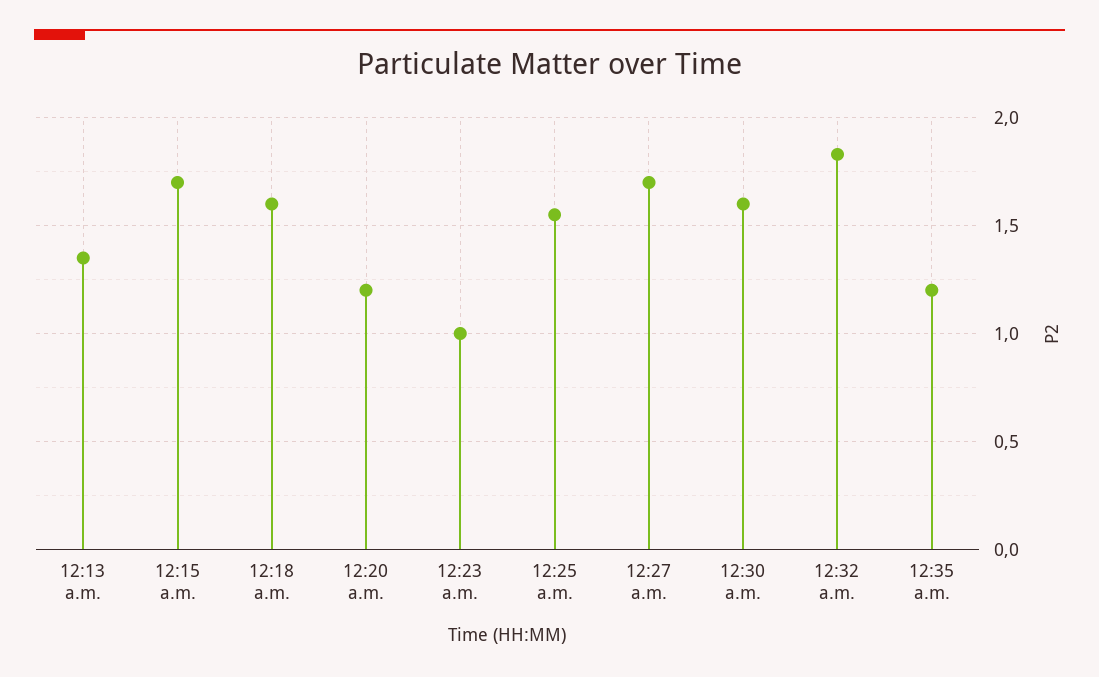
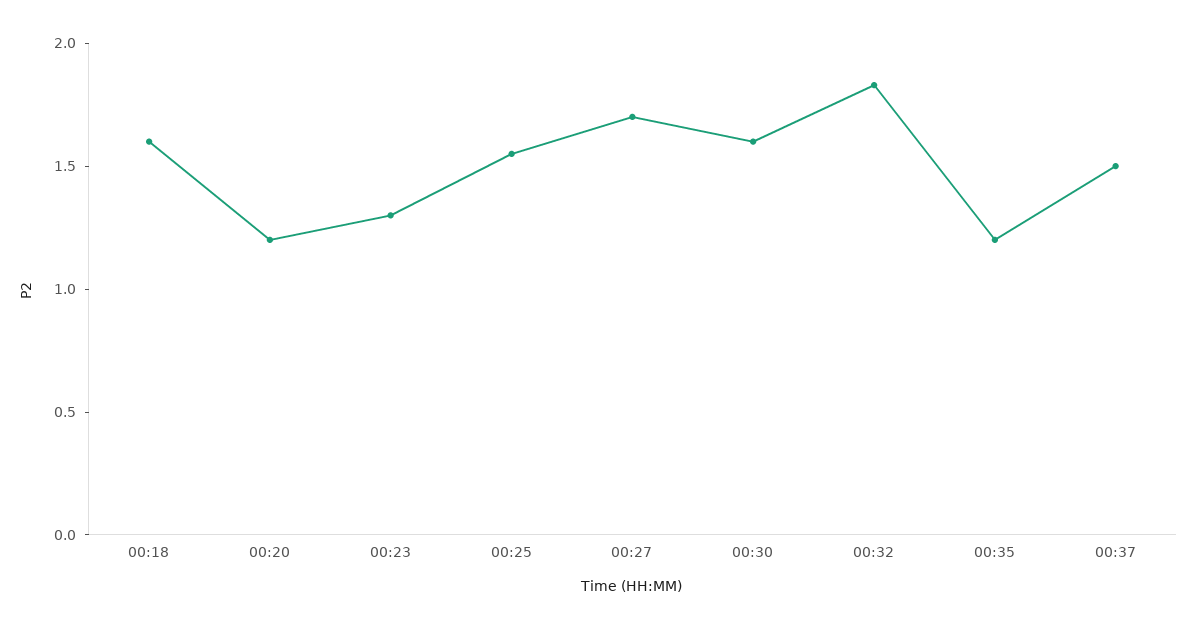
12:13 a.m.: 1.35 -> none
12:15 a.m.: 1.7 -> none
12:23 a.m.: 1 -> 1.3
00:37: none -> 1.5

